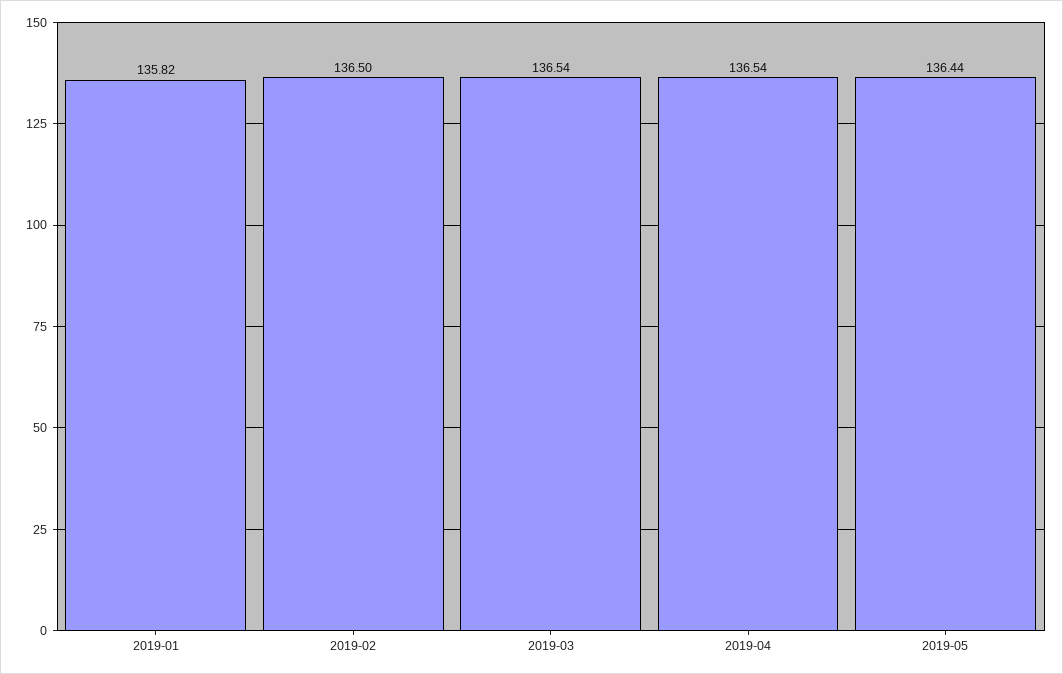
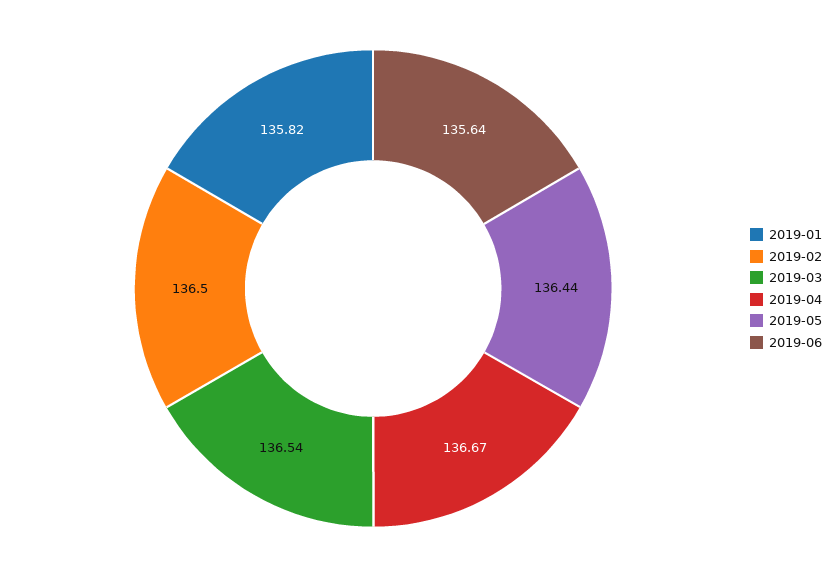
2019-04: 136.54 -> 136.67
2019-06: none -> 135.64

